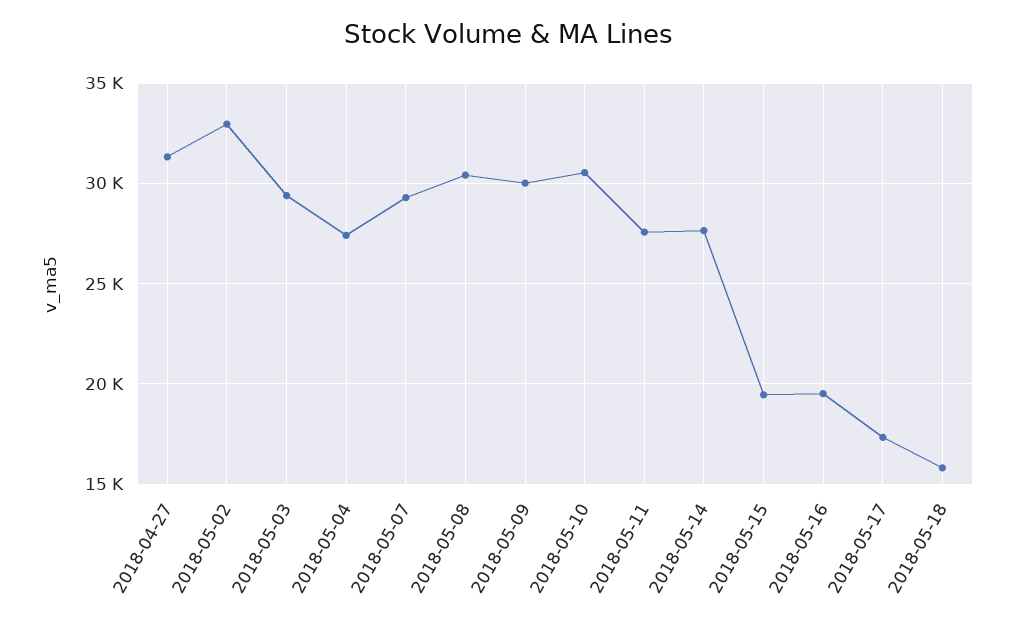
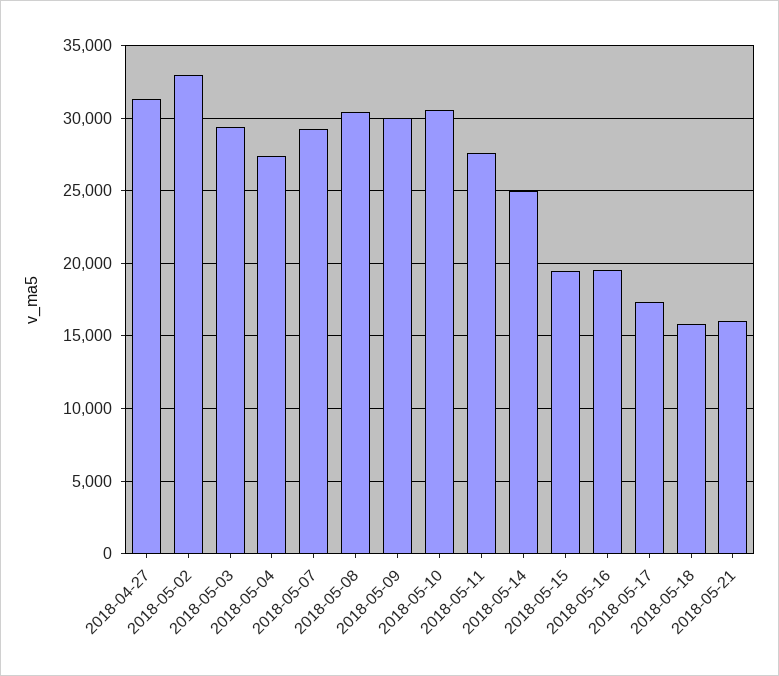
2018-05-14: 27500 -> 25000
2018-05-21: none -> 16000

